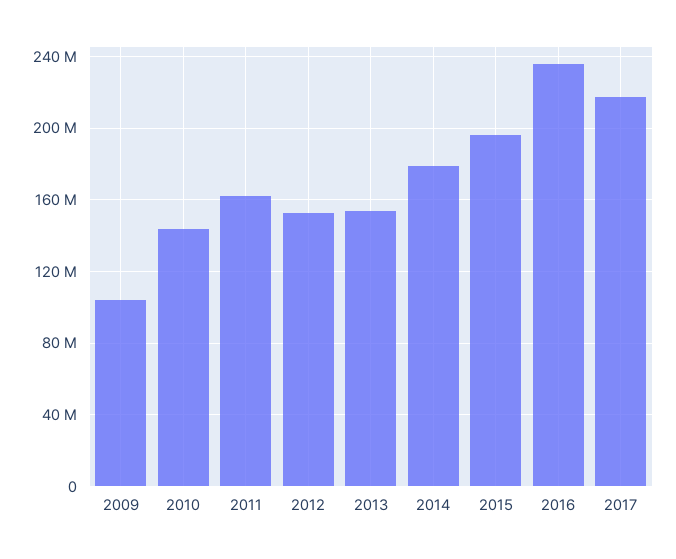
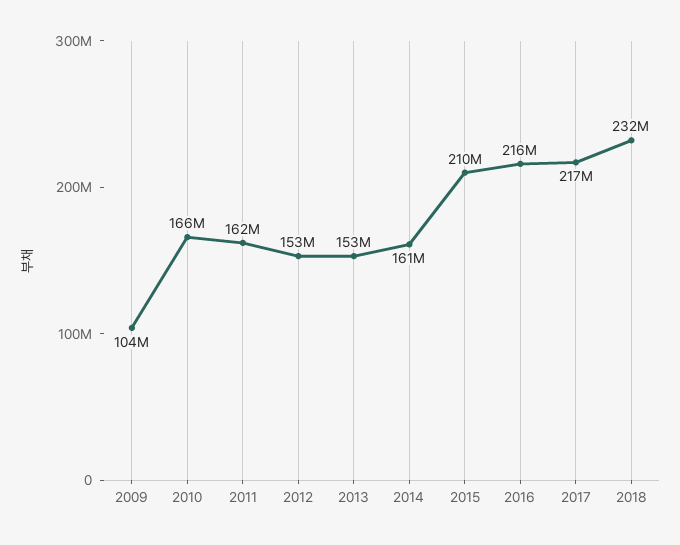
2010: 145000000 -> 166000000
2014: 180000000 -> 161000000
2015: 195000000 -> 210000000
2016: 235000000 -> 216000000
2018: none -> 232000000

